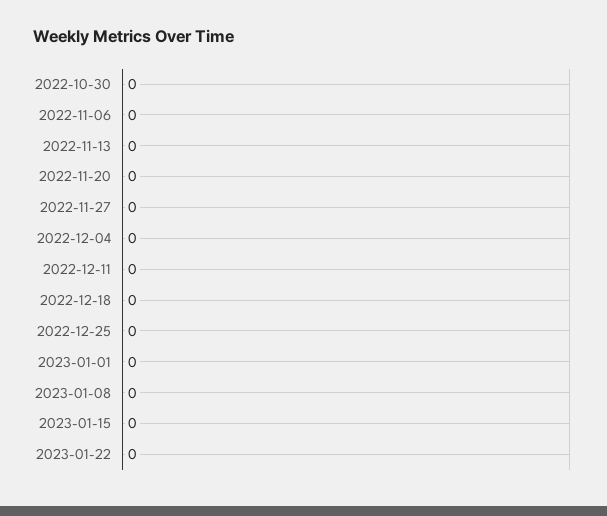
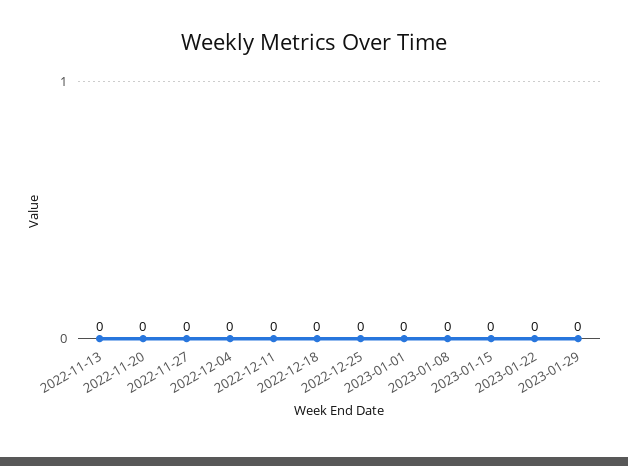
2022-10-30: 0 -> none
2022-11-06: 0 -> none
2023-01-29: none -> 0

